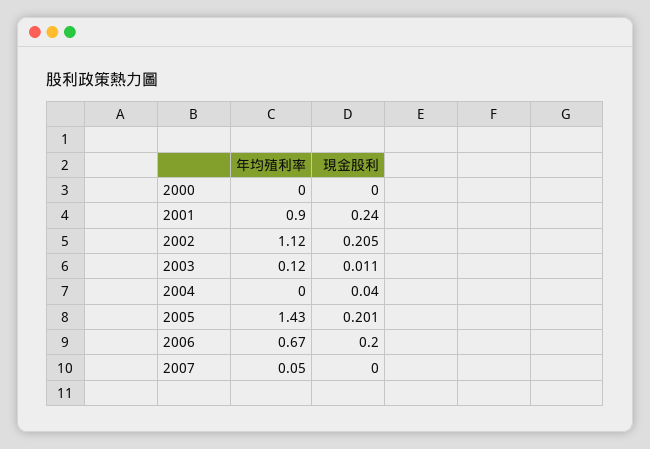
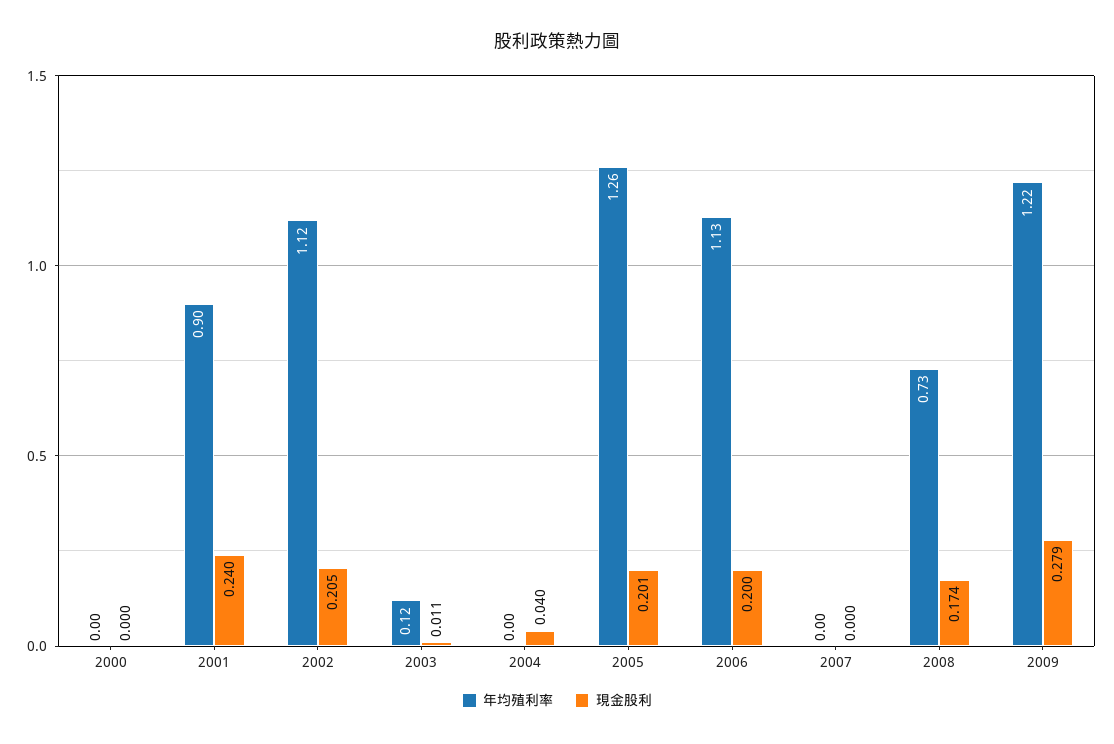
年均殖利率, 2005: 1.43 -> 1.26
年均殖利率, 2006: 0.67 -> 1.13
年均殖利率, 2007: 0.05 -> 0
年均殖利率, 2008: none -> 0.73
現金股利, 2008: none -> 0.174
年均殖利率, 2009: none -> 1.22
現金股利, 2009: none -> 0.279

